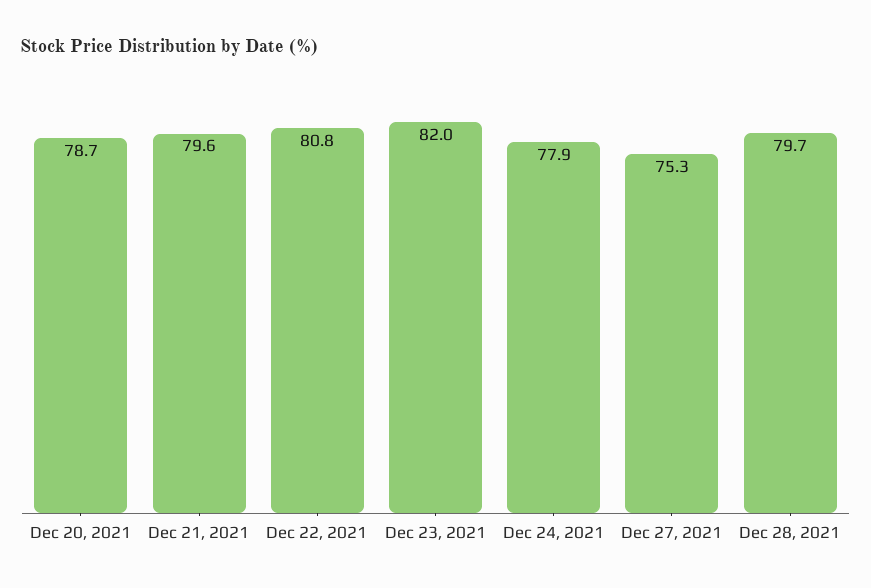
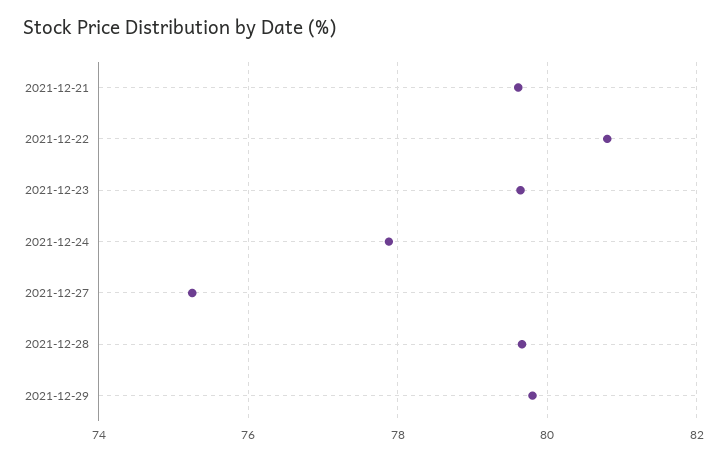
Dec 20, 2021: 78.7 -> none
Dec 23, 2021: 82 -> 79.6
2021-12-29: none -> 79.8

